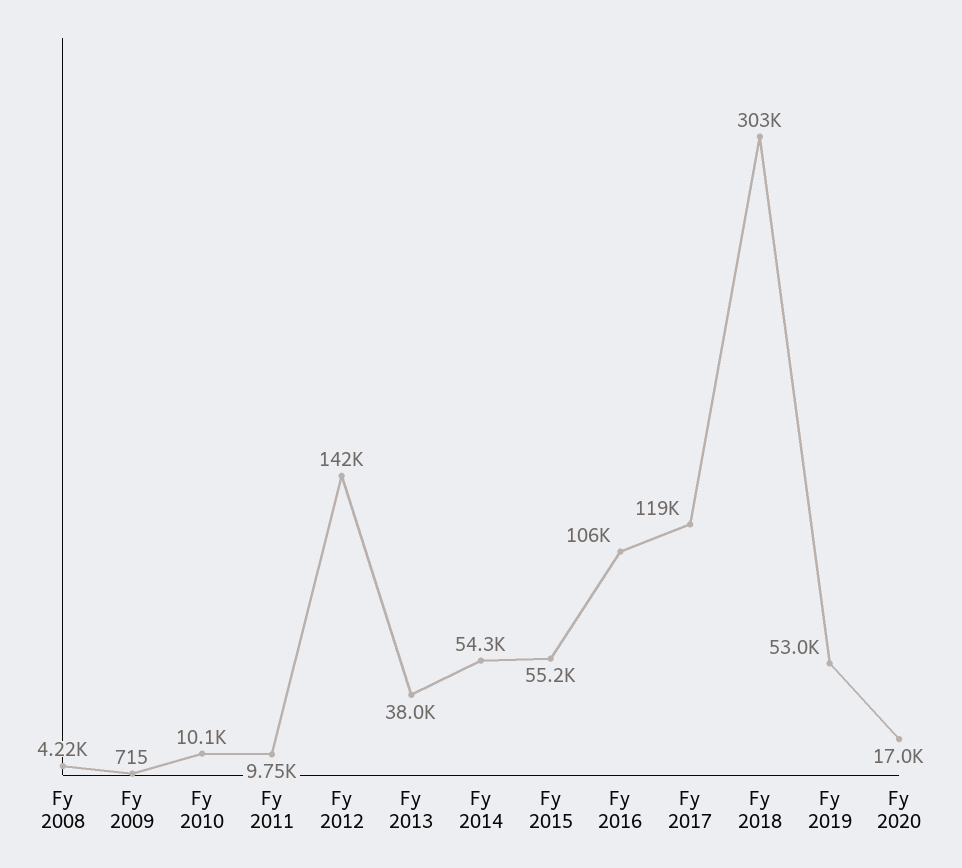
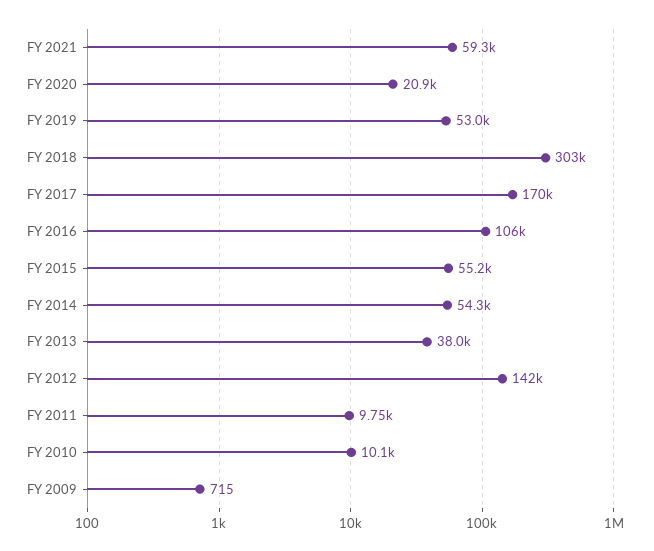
Fy 2008: 4220 -> none
Fy 2017: 119000 -> 170000
Fy 2020: 17000 -> 20900
FY 2021: none -> 59300

